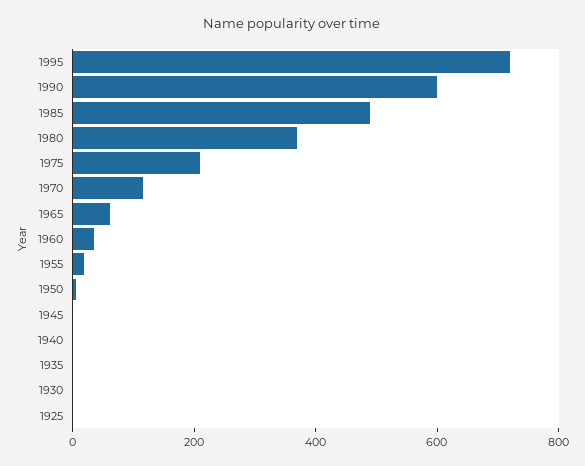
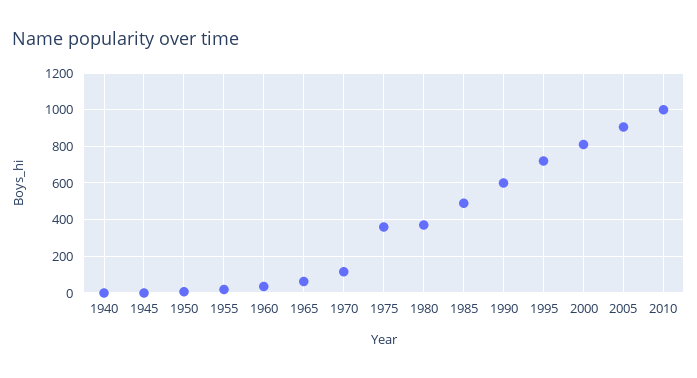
1975: 200 -> 350
1935: 0 -> none
1930: 0 -> none
1925: 0 -> none
2000: none -> 800
2005: none -> 900
2010: none -> 1000

